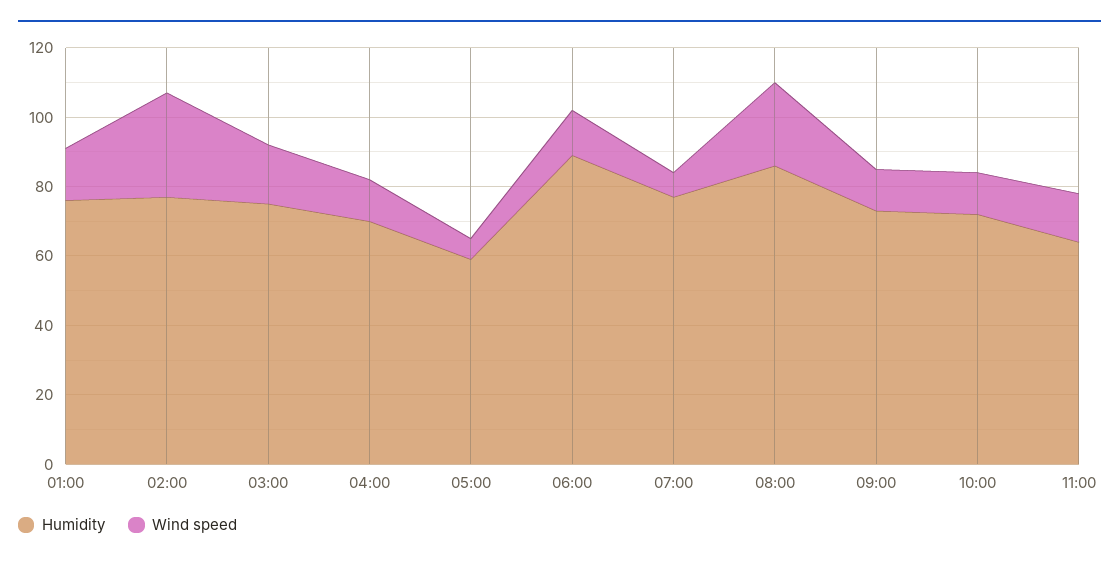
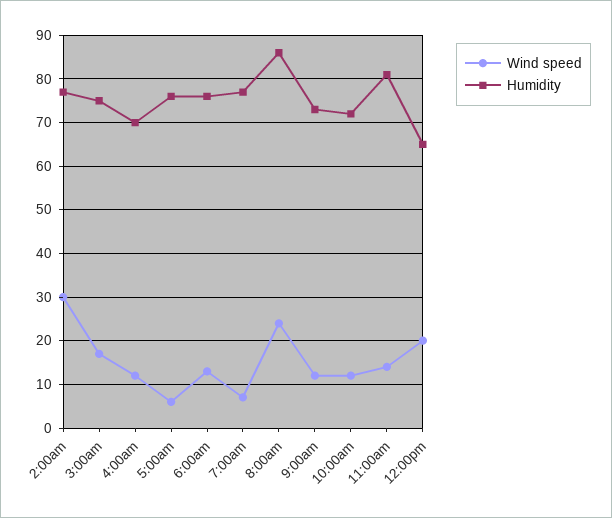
Humidity, 01:00: 75 -> none
Wind speed, 01:00: 15 -> none
Humidity, 05:00: 60 -> 75
Humidity, 06:00: 90 -> 75
Humidity, 11:00: 65 -> 80
Wind speed, 12:00pm: none -> 20
Humidity, 12:00pm: none -> 65

